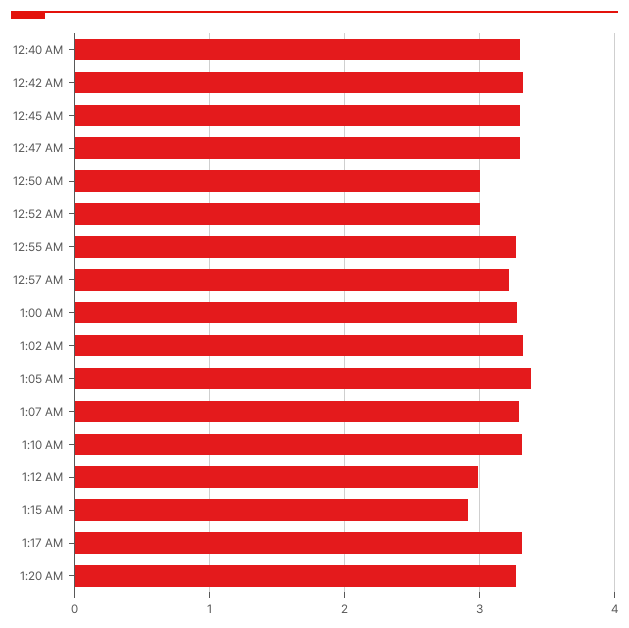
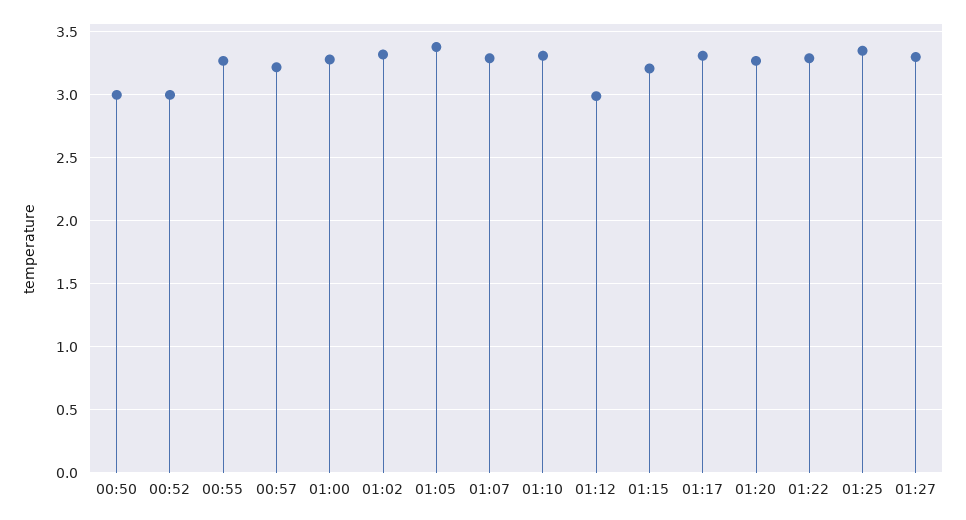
12:40 AM: 3.3 -> none
12:42 AM: 3.3 -> none
12:45 AM: 3.3 -> none
12:47 AM: 3.3 -> none
1:15 AM: 2.9 -> 3.2
01:22: none -> 3.3
01:25: none -> 3.35
01:27: none -> 3.3

